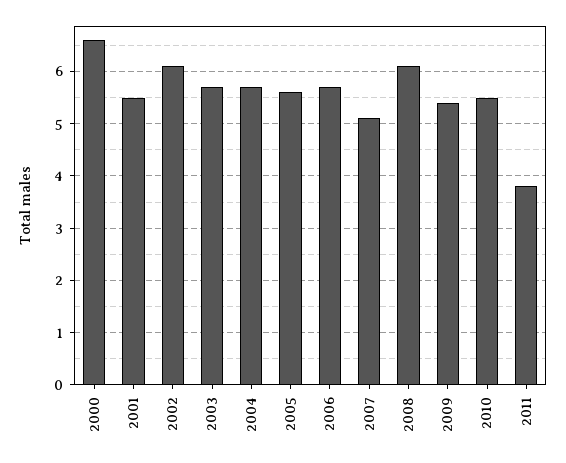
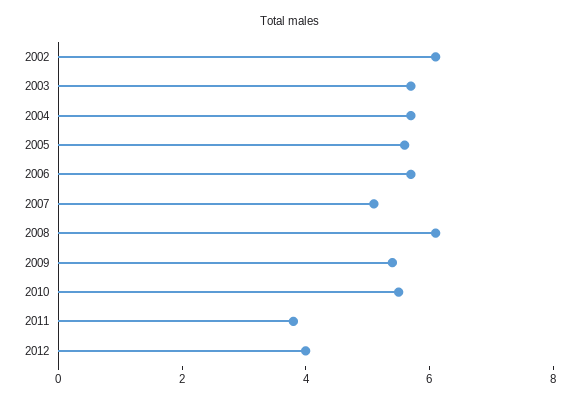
2000: 6.5 -> none
2001: 5.5 -> none
2012: none -> 4

